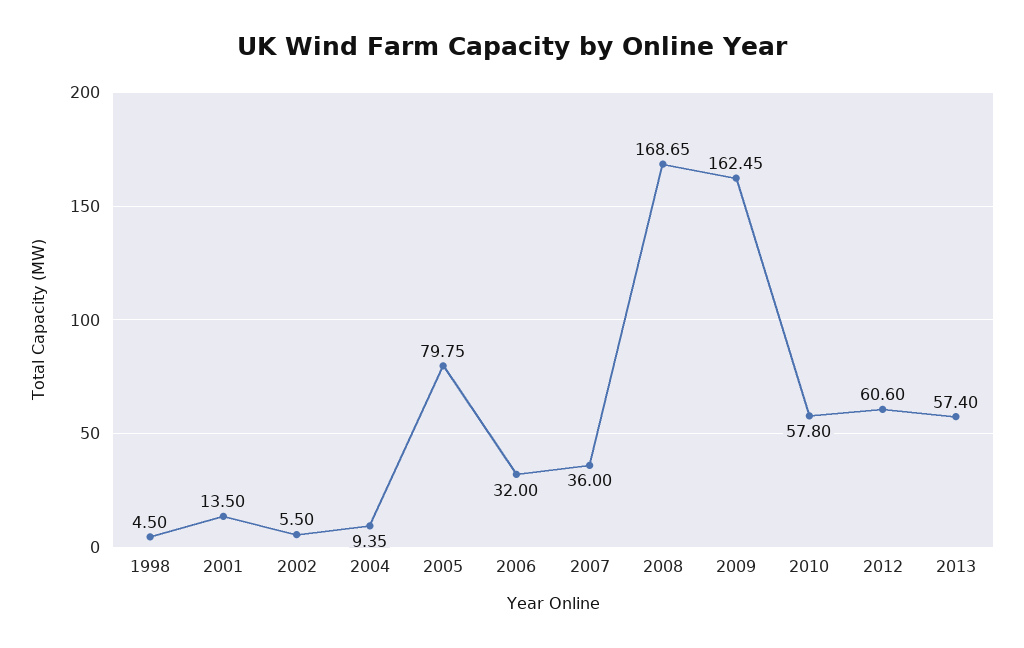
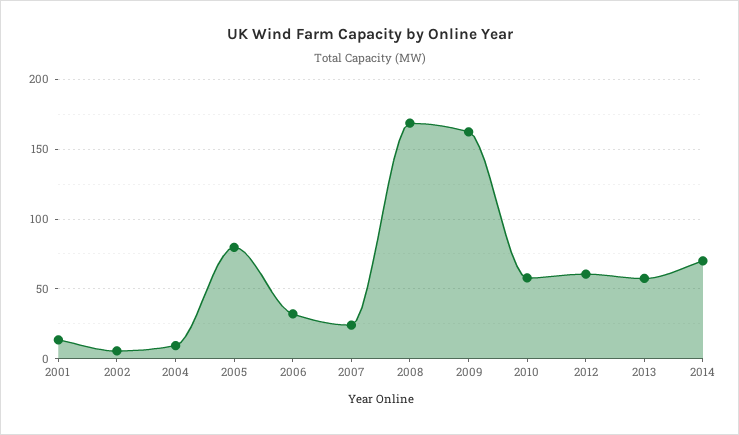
1998: 4.5 -> none
2007: 36 -> 25
2014: none -> 70

